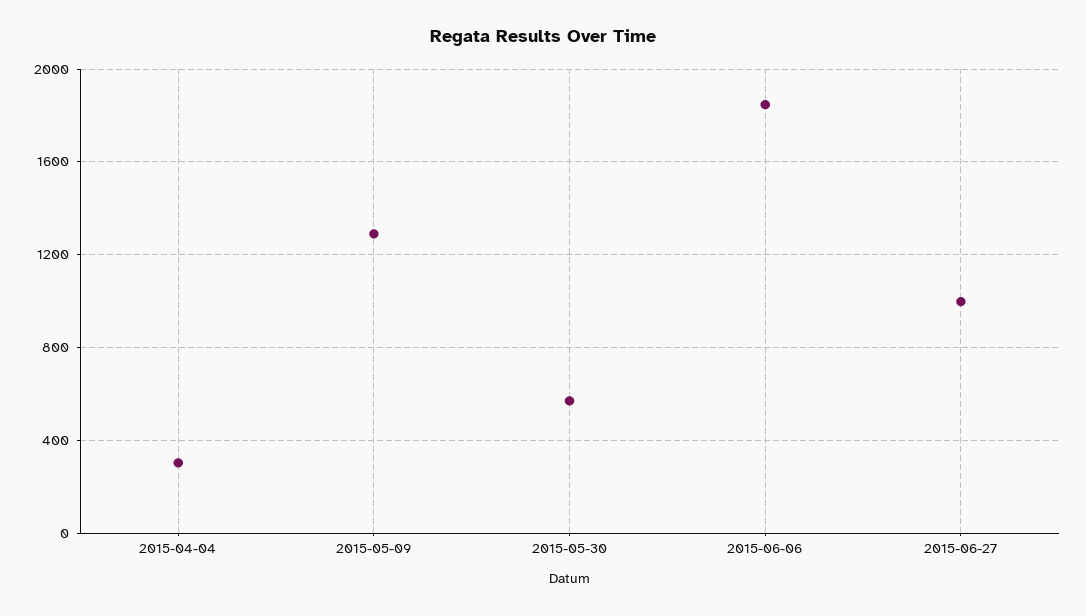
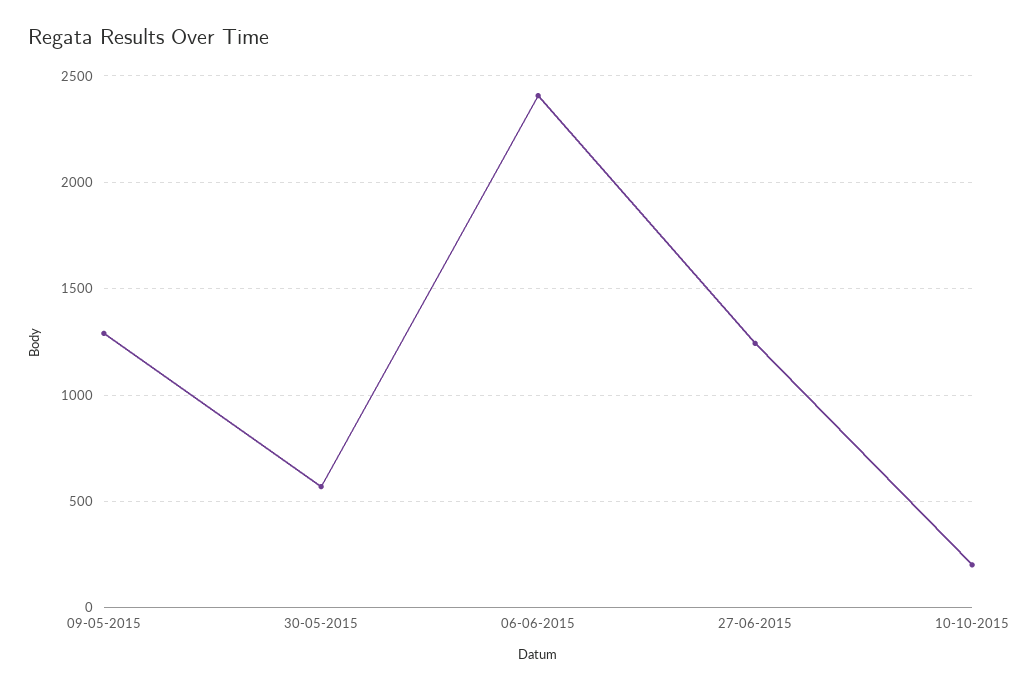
2015-04-04: 300 -> none
2015-06-06: 1850 -> 2400
2015-06-27: 1000 -> 1250
10-10-2015: none -> 200

